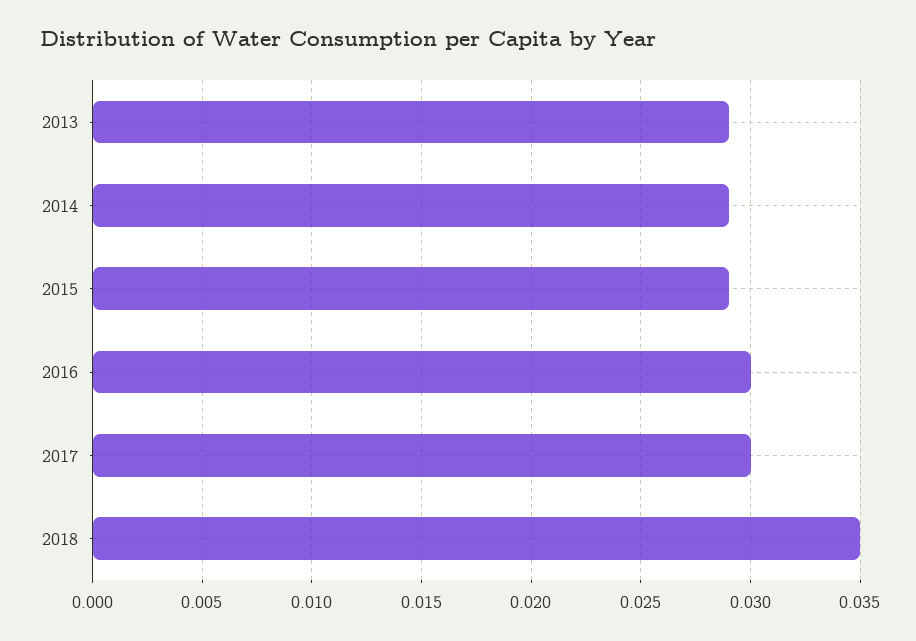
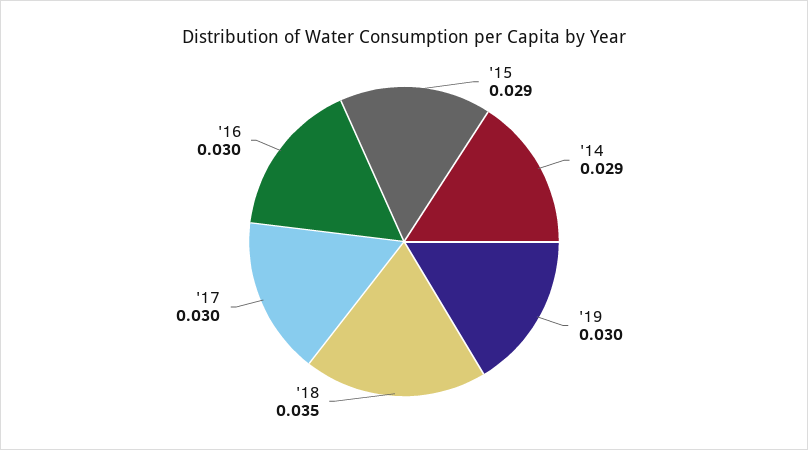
2013: 0.029 -> none
'19: none -> 0.03

